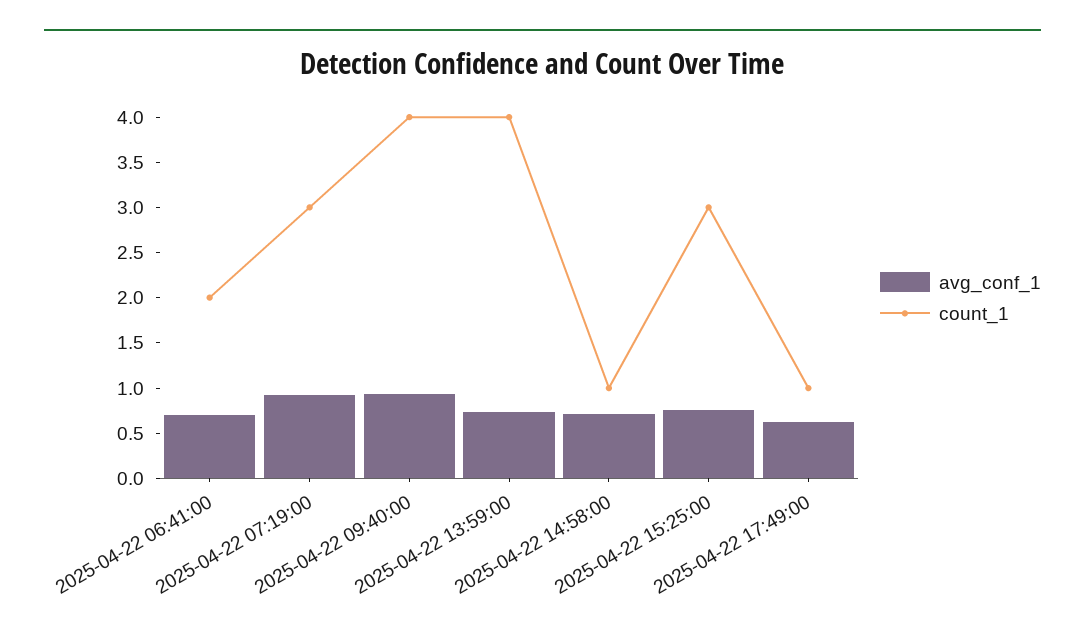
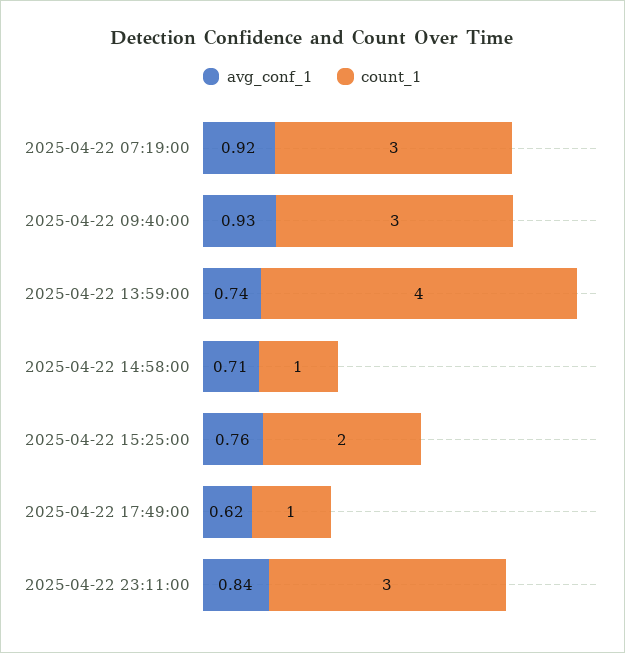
avg_conf_1, 2025-04-22 06:41:00: 0.7 -> none
count_1, 2025-04-22 06:41:00: 2 -> none
count_1, 2025-04-22 09:40:00: 4 -> 3
count_1, 2025-04-22 15:25:00: 3 -> 2
avg_conf_1, 2025-04-22 23:11:00: none -> 0.84
count_1, 2025-04-22 23:11:00: none -> 3

